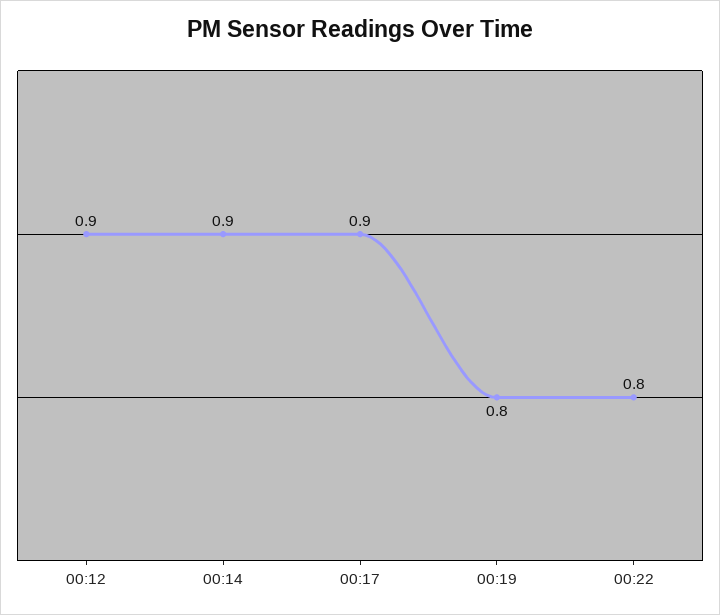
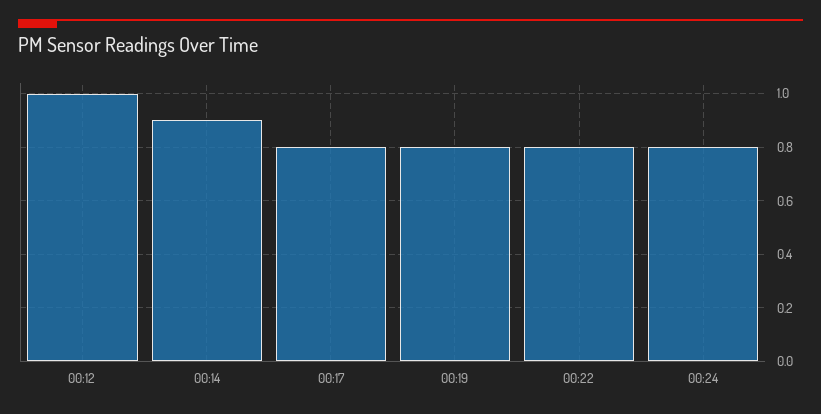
00:12: 0.9 -> 1
00:17: 0.9 -> 0.8
00:24: none -> 0.8

